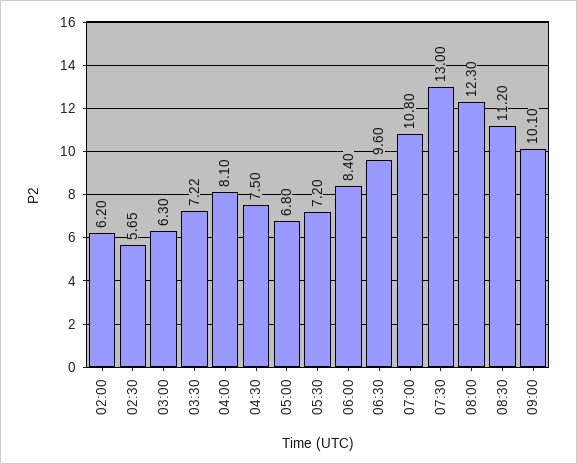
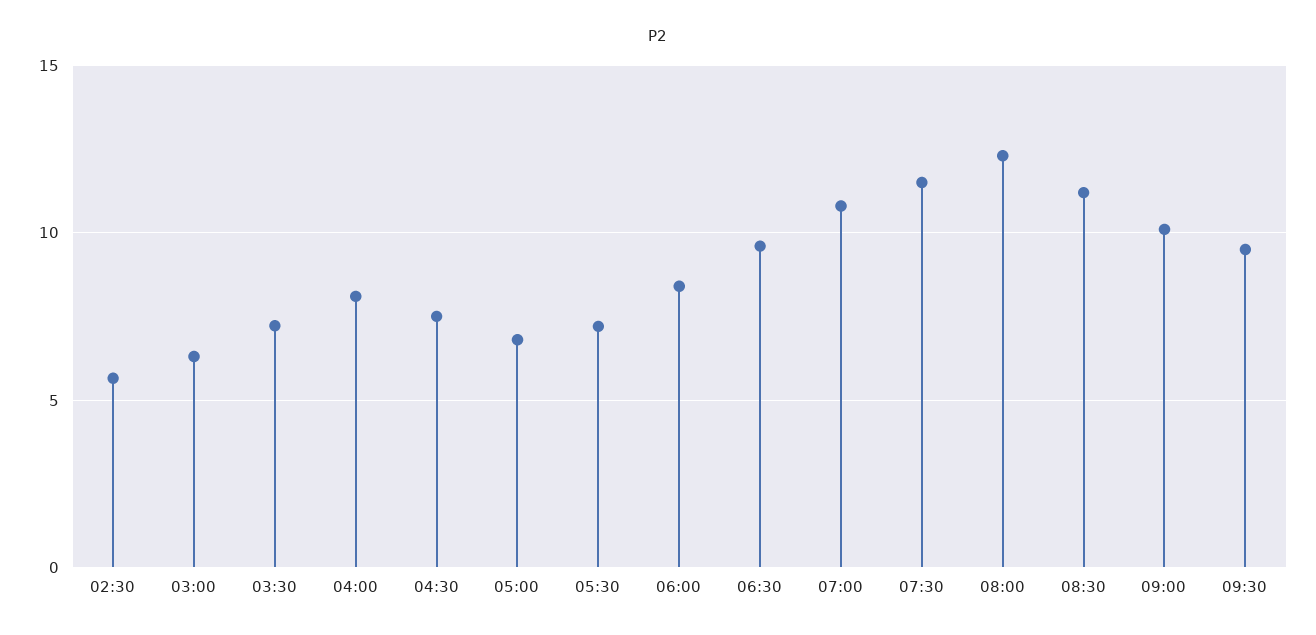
02:00: 6.2 -> none
07:30: 13 -> 11.5
09:30: none -> 9.5

